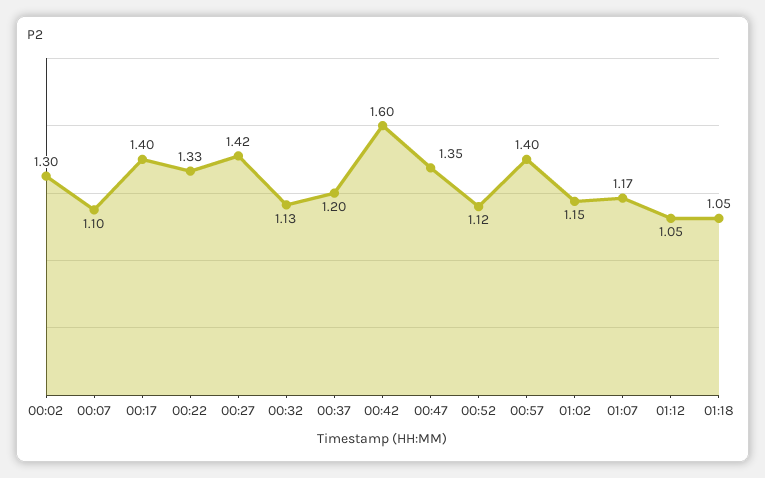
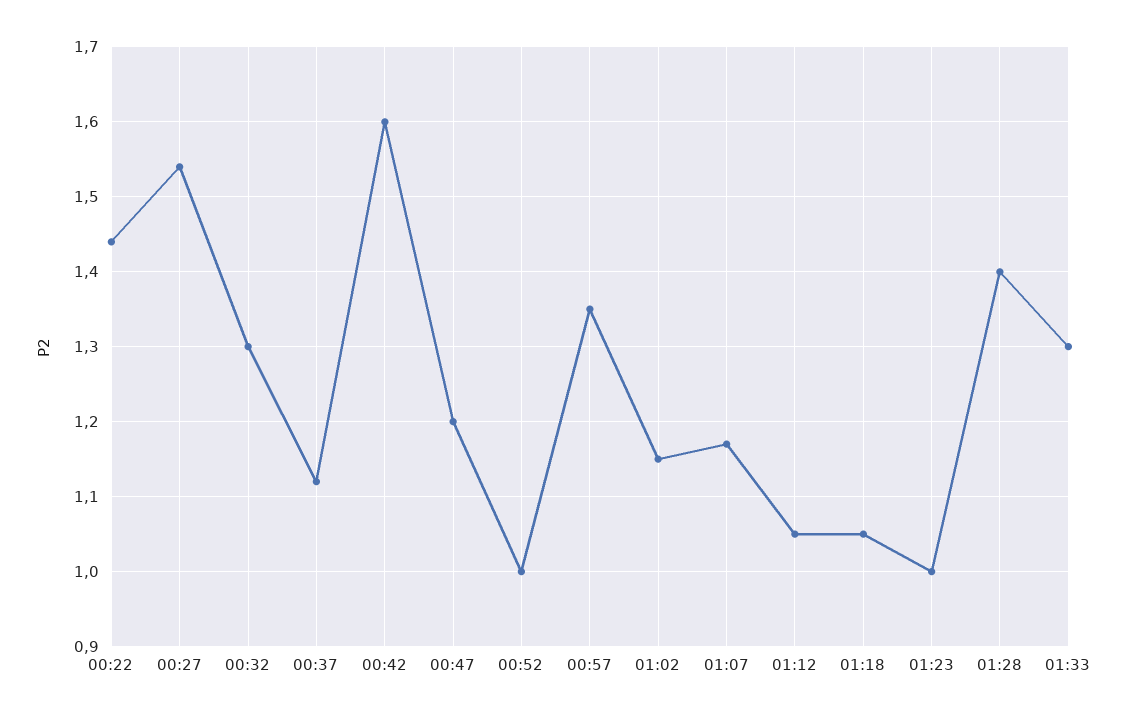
00:02: 1.3 -> none
00:07: 1.1 -> none
00:17: 1.4 -> none
00:22: 1.33 -> 1.44
00:27: 1.42 -> 1.54
00:32: 1.13 -> 1.3
00:37: 1.2 -> 1.12
00:47: 1.35 -> 1.2
00:52: 1.12 -> 1
00:57: 1.4 -> 1.35
01:23: none -> 1
01:28: none -> 1.4
01:33: none -> 1.3

